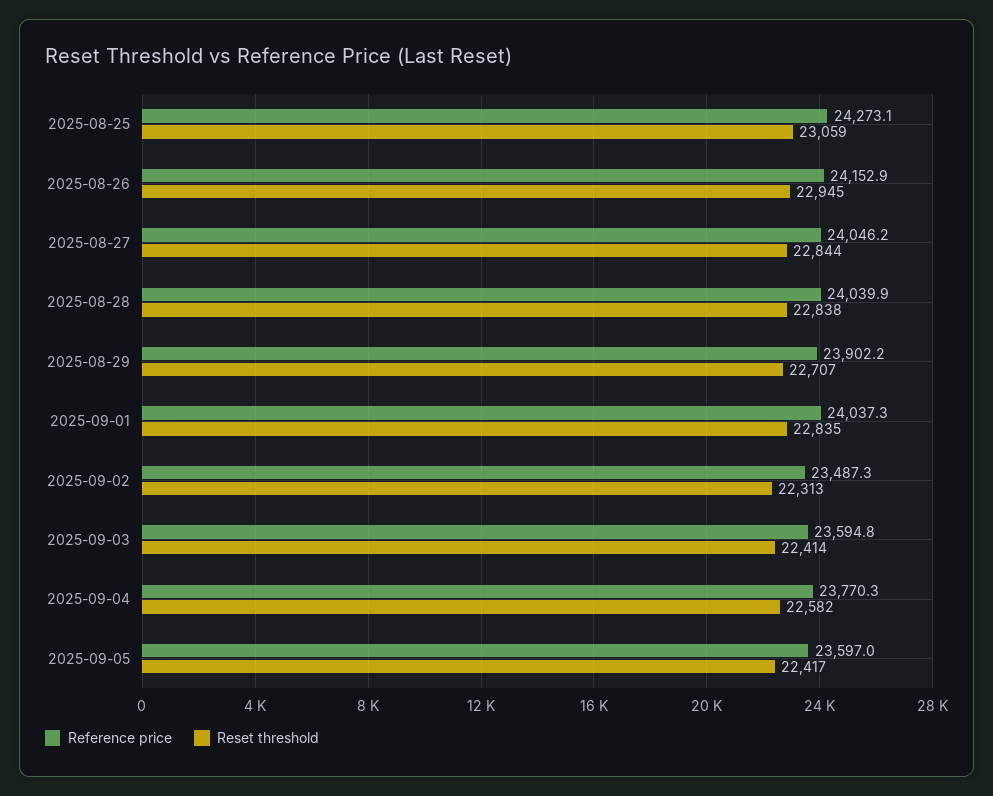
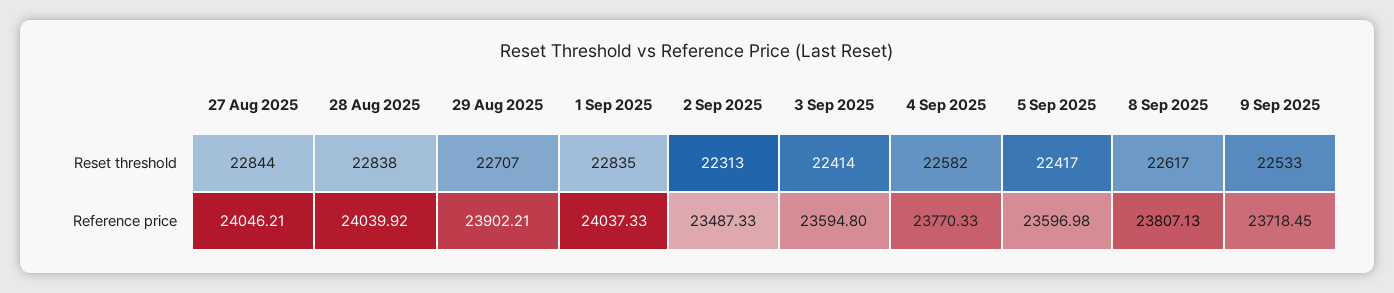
Reference price, 2025-08-25: 24273.1 -> none
Reset threshold, 2025-08-25: 23059 -> none
Reference price, 2025-08-26: 24152.9 -> none
Reset threshold, 2025-08-26: 22945 -> none
Reset threshold, 8 Sep 2025: none -> 22617
Reset threshold, 9 Sep 2025: none -> 22533
Reference price, 8 Sep 2025: none -> 23807.13
Reference price, 9 Sep 2025: none -> 23718.45

